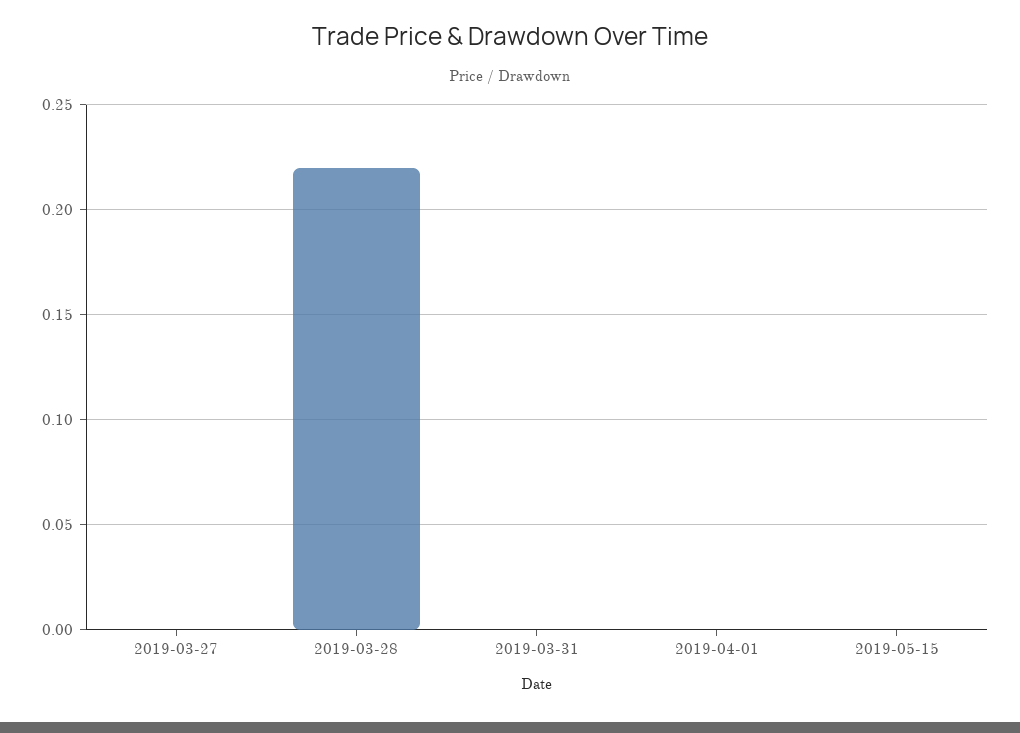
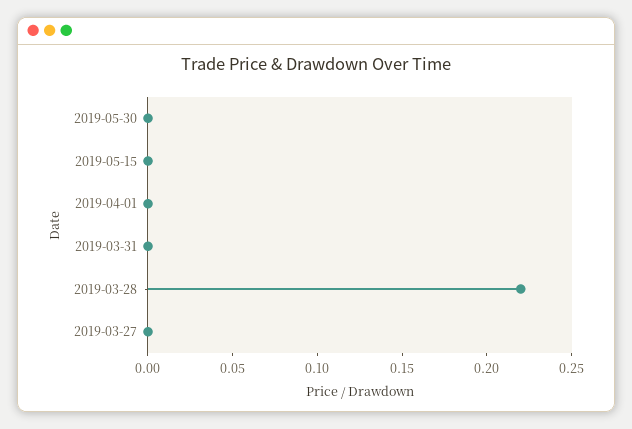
2019-05-30: none -> 0

